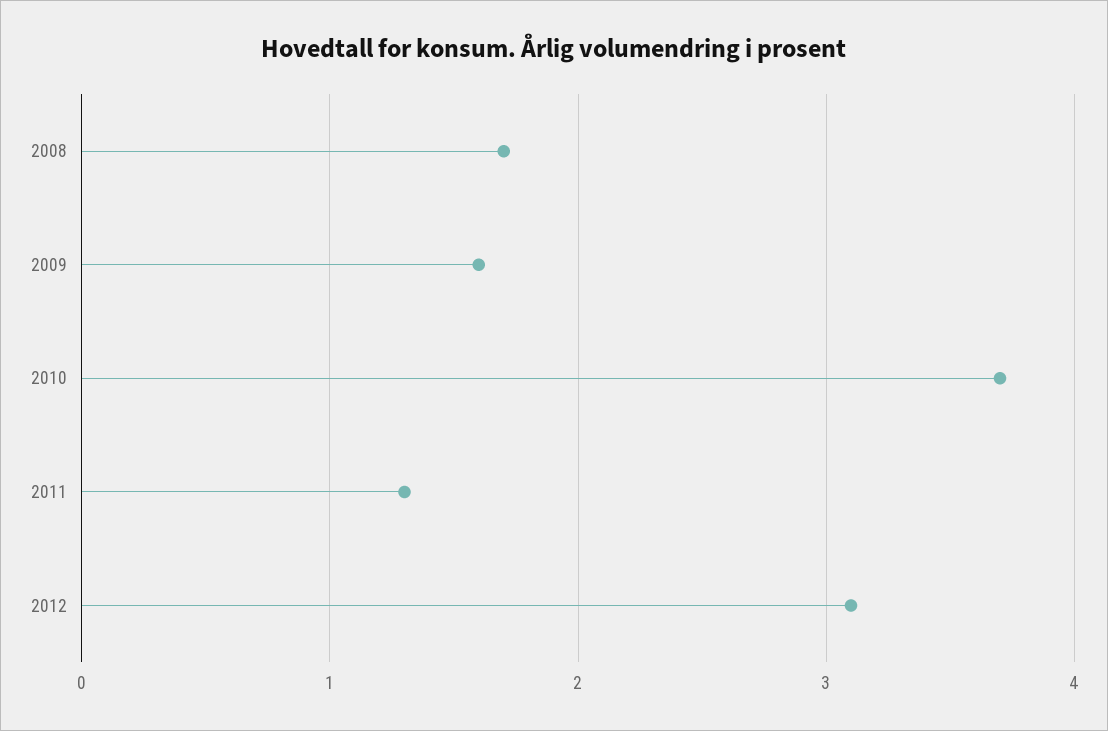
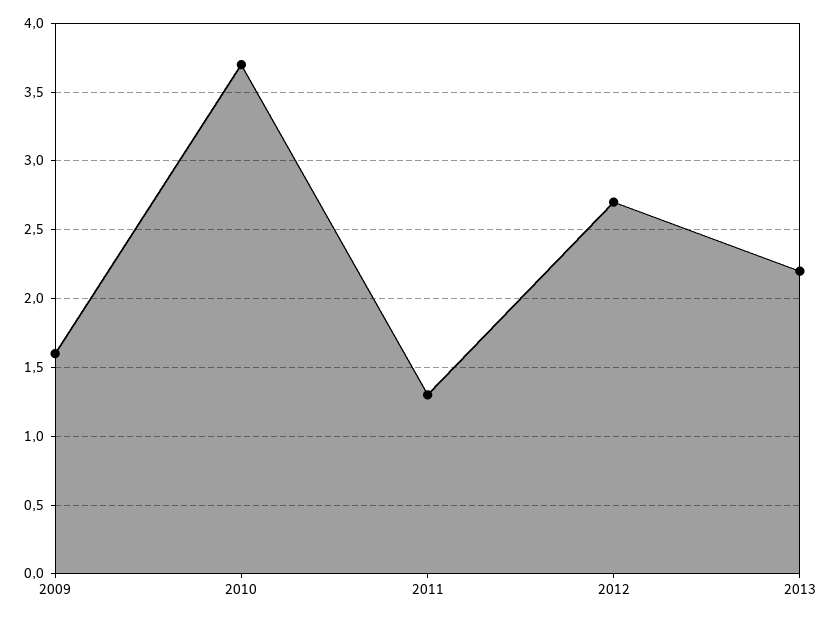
2008: 1.7 -> none
2012: 3.1 -> 2.7
2013: none -> 2.2

